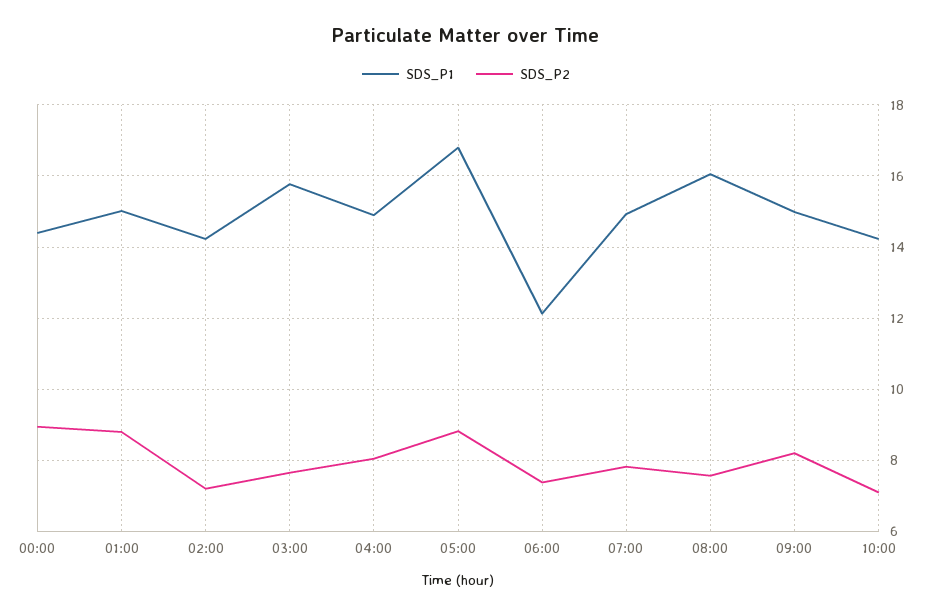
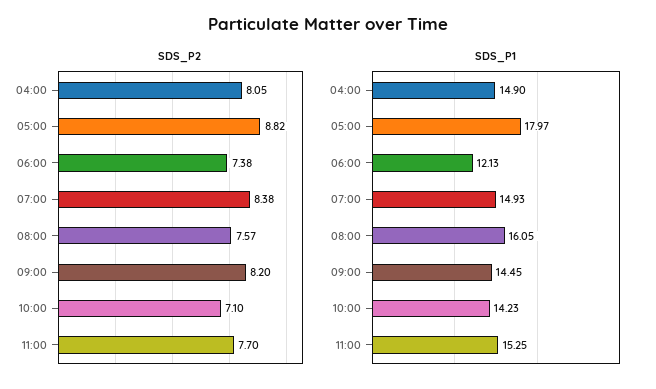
SDS_P1, 00:00: 14.4 -> none
SDS_P2, 00:00: 9 -> none
SDS_P1, 01:00: 15 -> none
SDS_P2, 01:00: 8.8 -> none
SDS_P1, 02:00: 14.2 -> none
SDS_P2, 02:00: 7.2 -> none
SDS_P1, 03:00: 15.8 -> none
SDS_P2, 03:00: 7.6 -> none
SDS_P1, 05:00: 16.8 -> 17.97
SDS_P2, 07:00: 7.8 -> 8.38
SDS_P1, 09:00: 15 -> 14.45
SDS_P2, 11:00: none -> 7.7
SDS_P1, 11:00: none -> 15.25

